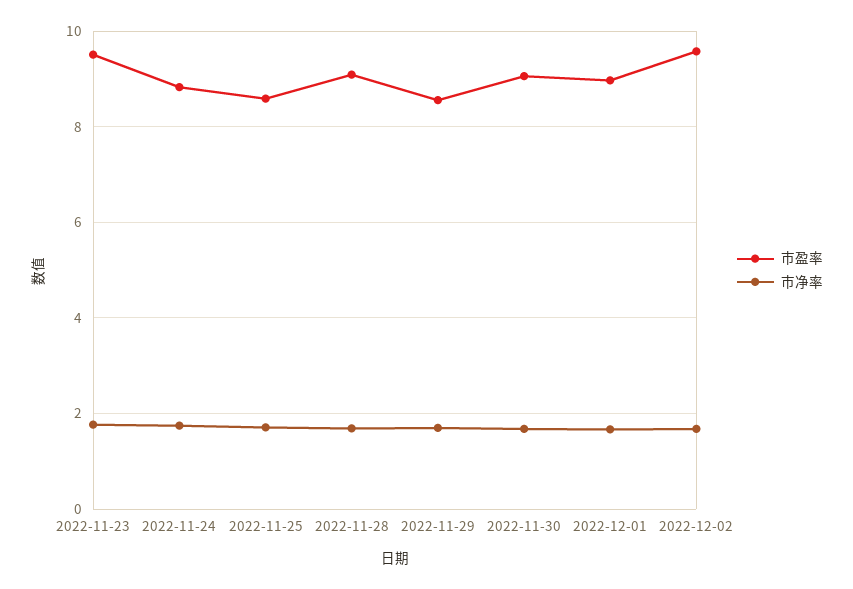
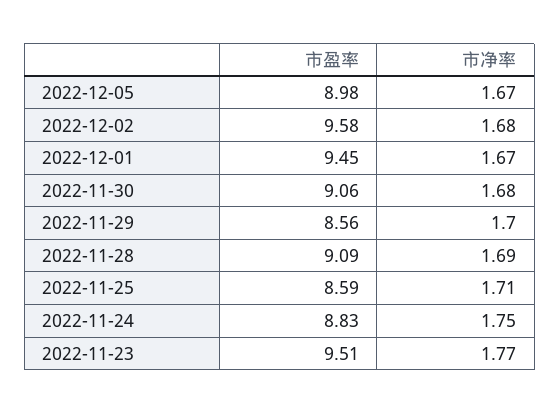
市盈率, 2022-12-01: 9 -> 9.45
市盈率, 2022-12-05: none -> 8.98
市净率, 2022-12-05: none -> 1.67

